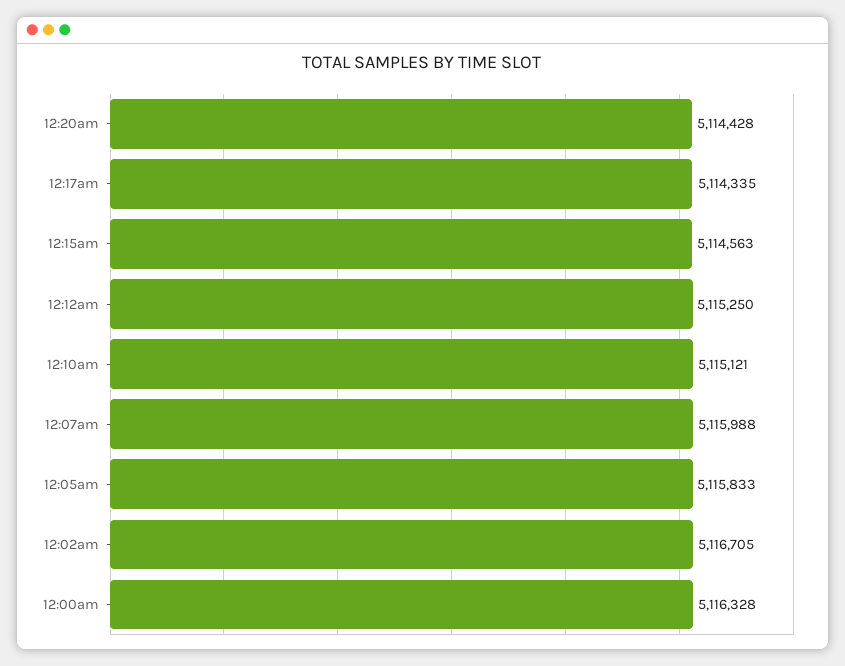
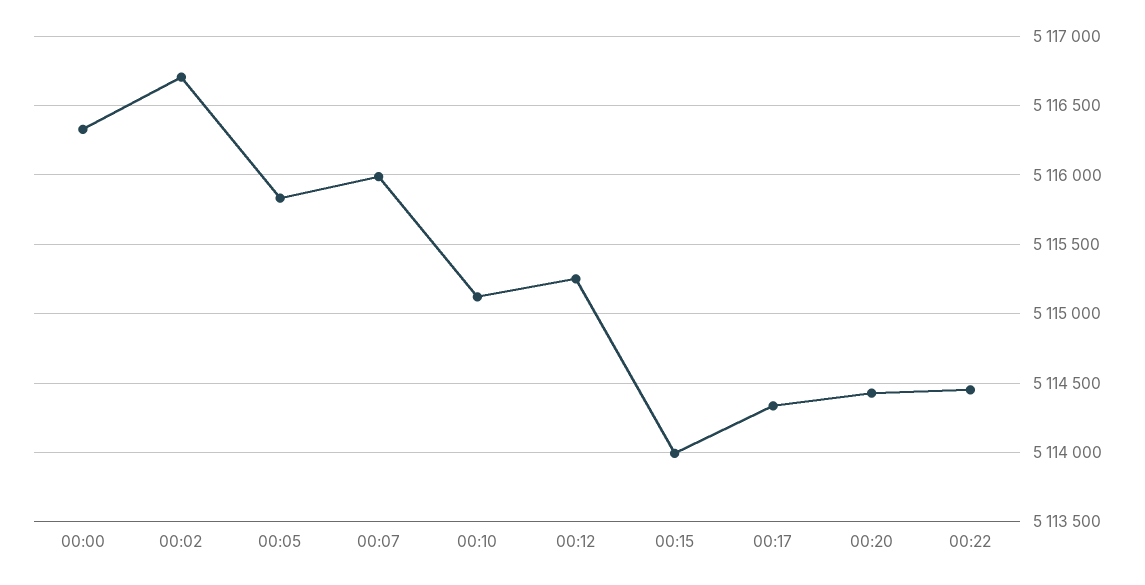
12:15am: 5114563 -> 5114000
00:22: none -> 5114450

